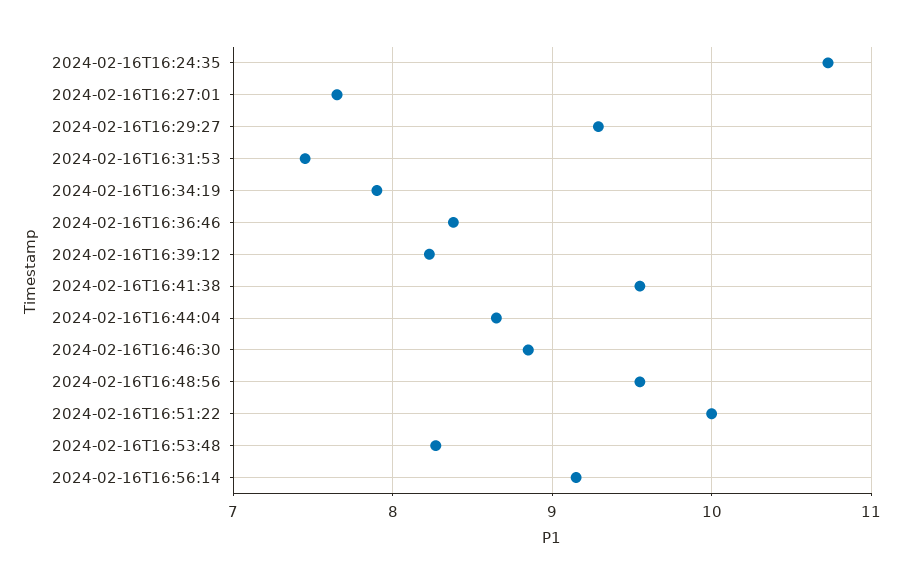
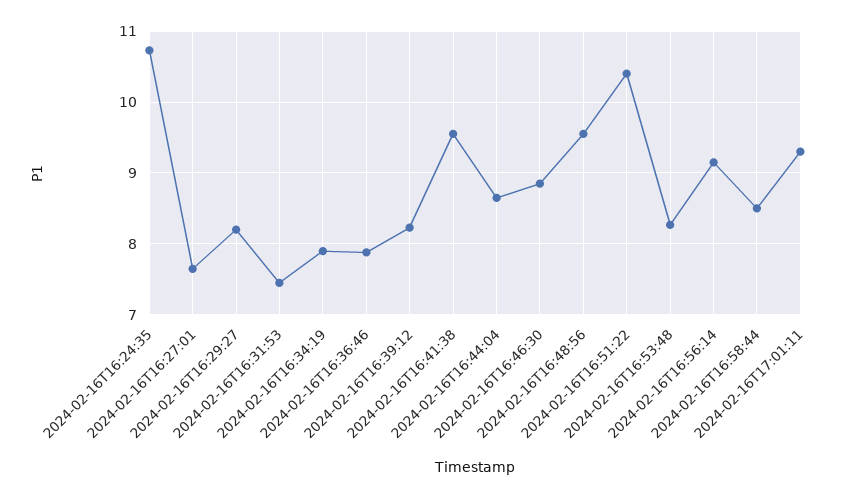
2024-02-16T16:29:27: 9.3 -> 8.2
2024-02-16T16:36:46: 8.4 -> 7.9
2024-02-16T16:51:22: 10 -> 10.4
2024-02-16T16:58:44: none -> 8.5
2024-02-16T17:01:11: none -> 9.3

